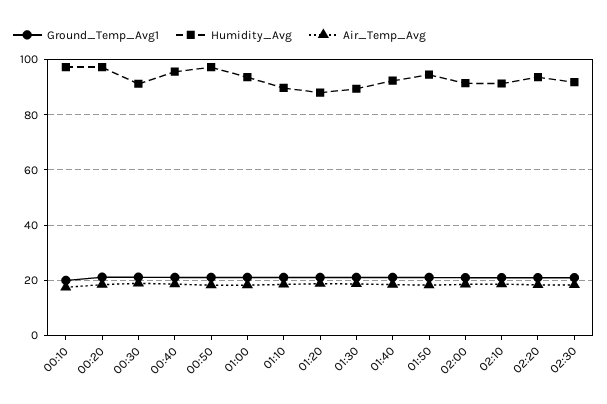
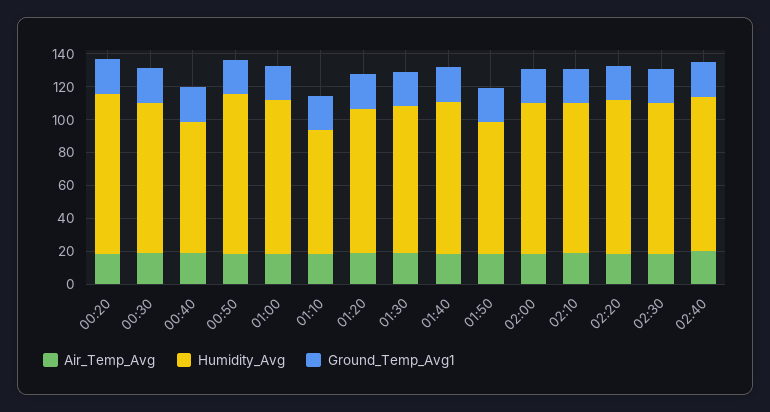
Ground_Temp_Avg1, 00:10: 20 -> none
Humidity_Avg, 00:10: 97.5 -> none
Air_Temp_Avg, 00:10: 17.5 -> none
Humidity_Avg, 00:40: 95 -> 80
Humidity_Avg, 01:10: 90 -> 75
Humidity_Avg, 01:50: 95 -> 80
Air_Temp_Avg, 02:40: none -> 20
Humidity_Avg, 02:40: none -> 95
Ground_Temp_Avg1, 02:40: none -> 20

